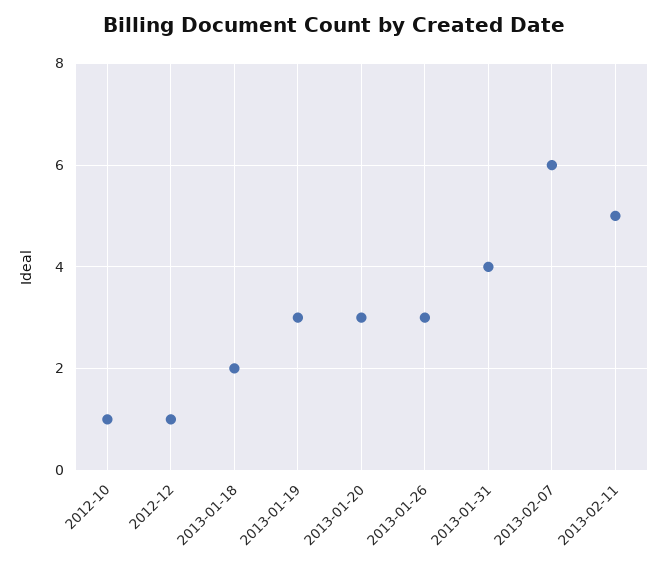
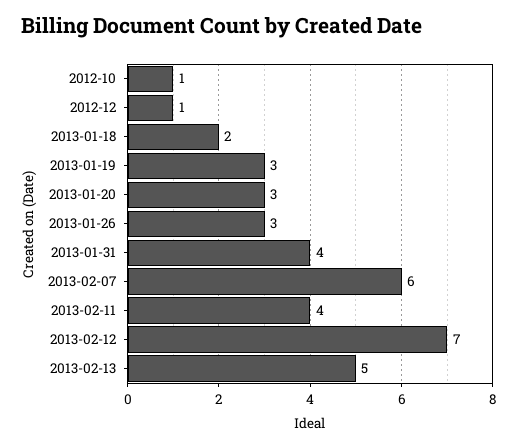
2013-02-11: 5 -> 4
2013-02-12: none -> 7
2013-02-13: none -> 5

